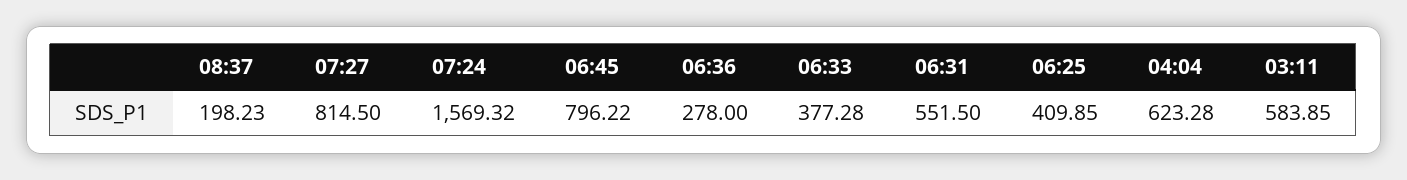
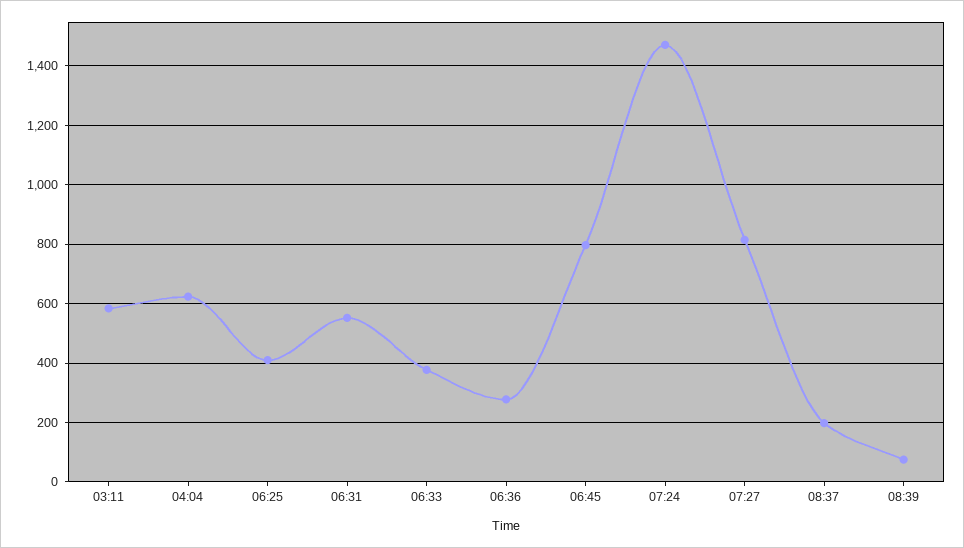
07:24: 1569.32 -> 1475
08:39: none -> 75

